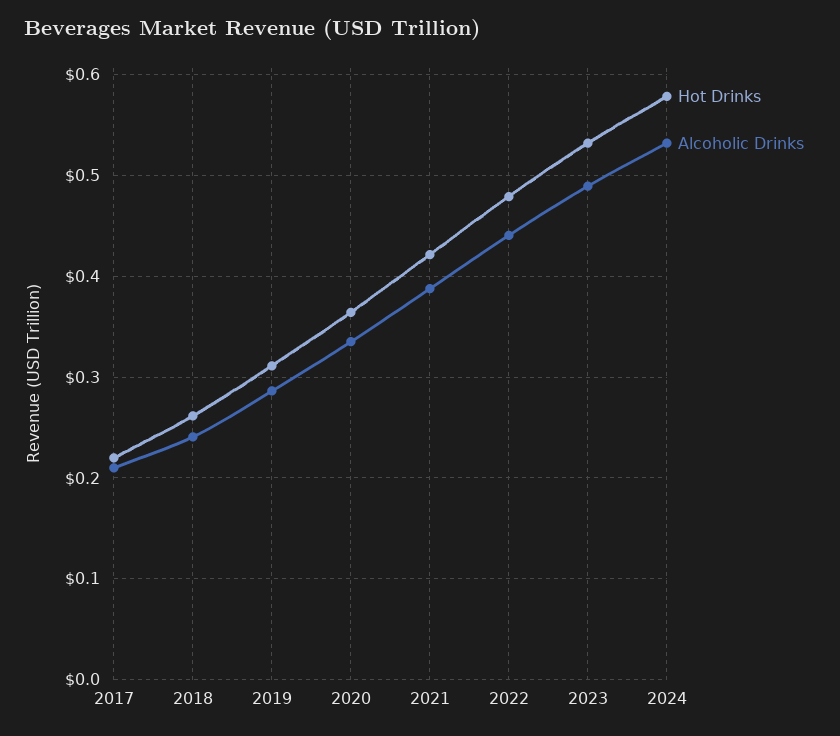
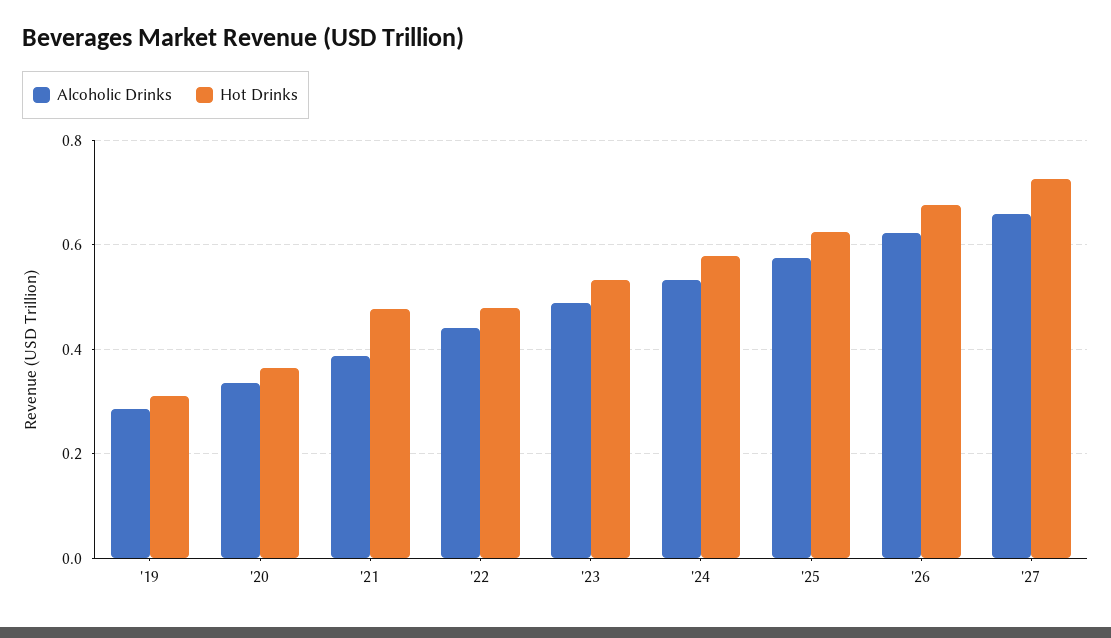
Hot Drinks, 2017: 0.22 -> none
Alcoholic Drinks, 2017: 0.21 -> none
Hot Drinks, 2018: 0.26 -> none
Alcoholic Drinks, 2018: 0.24 -> none
Hot Drinks, 2021: 0.42 -> 0.48
Alcoholic Drinks, '25: none -> 0.58
Hot Drinks, '25: none -> 0.62
Alcoholic Drinks, '26: none -> 0.62
Hot Drinks, '26: none -> 0.68
Alcoholic Drinks, '27: none -> 0.66
Hot Drinks, '27: none -> 0.72

